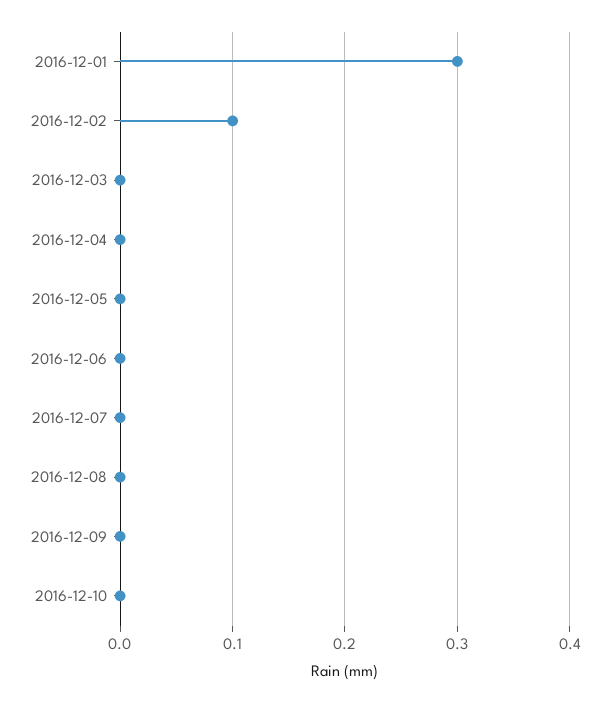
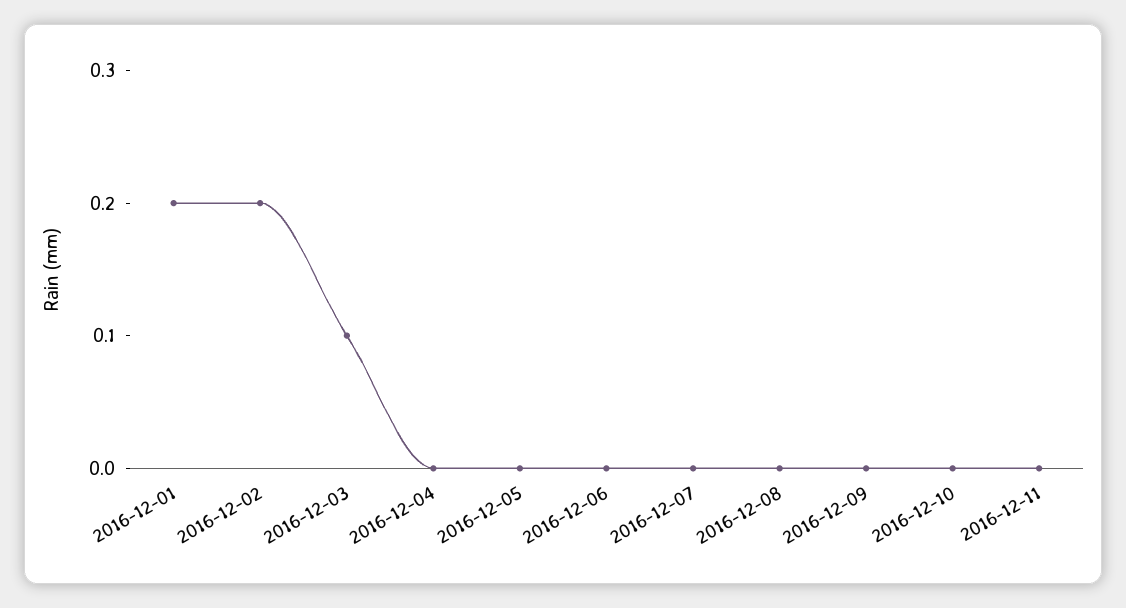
2016-12-01: 0.3 -> 0.2
2016-12-02: 0.1 -> 0.2
2016-12-03: 0 -> 0.1
2016-12-11: none -> 0

